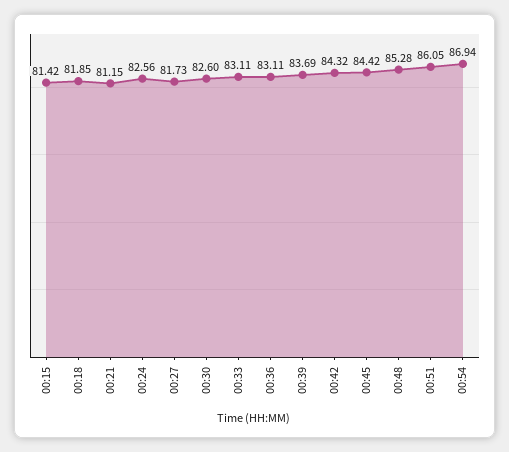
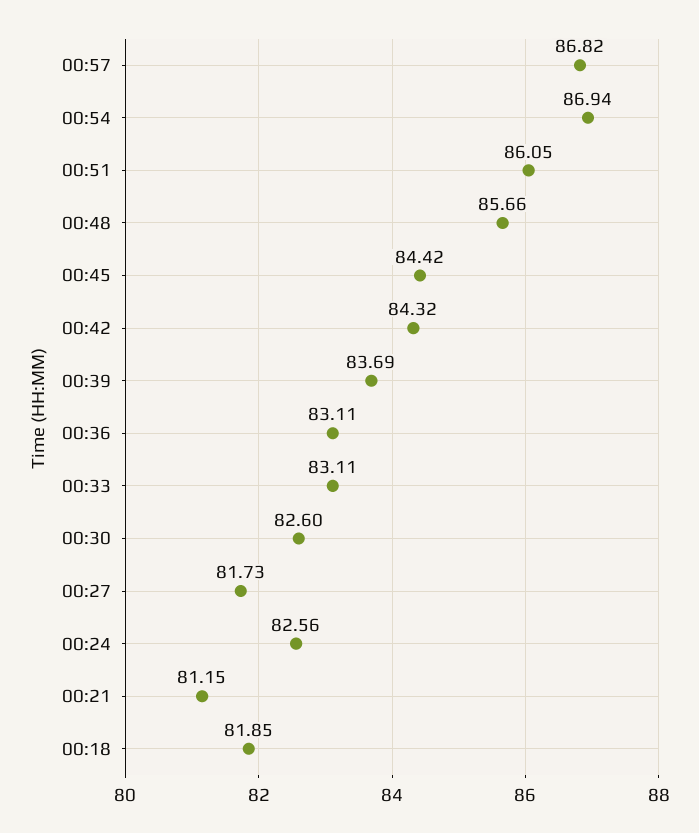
00:15: 81.42 -> none
00:48: 85.28 -> 85.66
00:57: none -> 86.82

